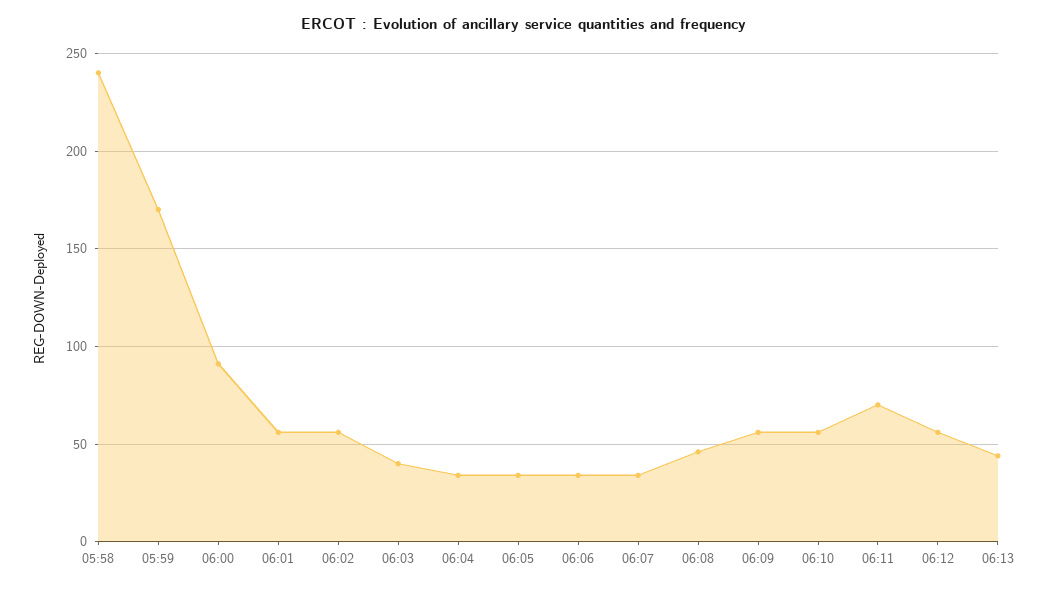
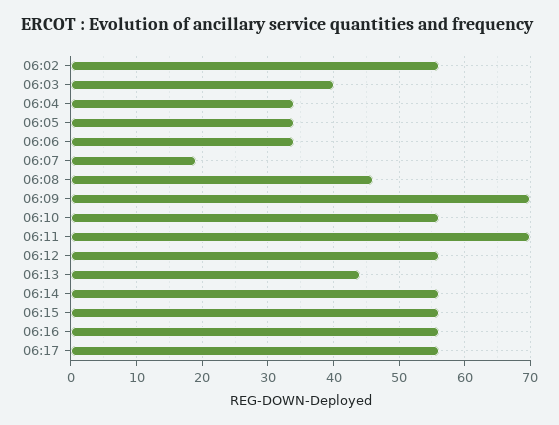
05:58: 240 -> none
05:59: 170 -> none
06:00: 90 -> none
06:01: 55 -> none
06:07: 35 -> 19
06:09: 55 -> 70
06:14: none -> 56
06:15: none -> 56
06:16: none -> 56
06:17: none -> 56

